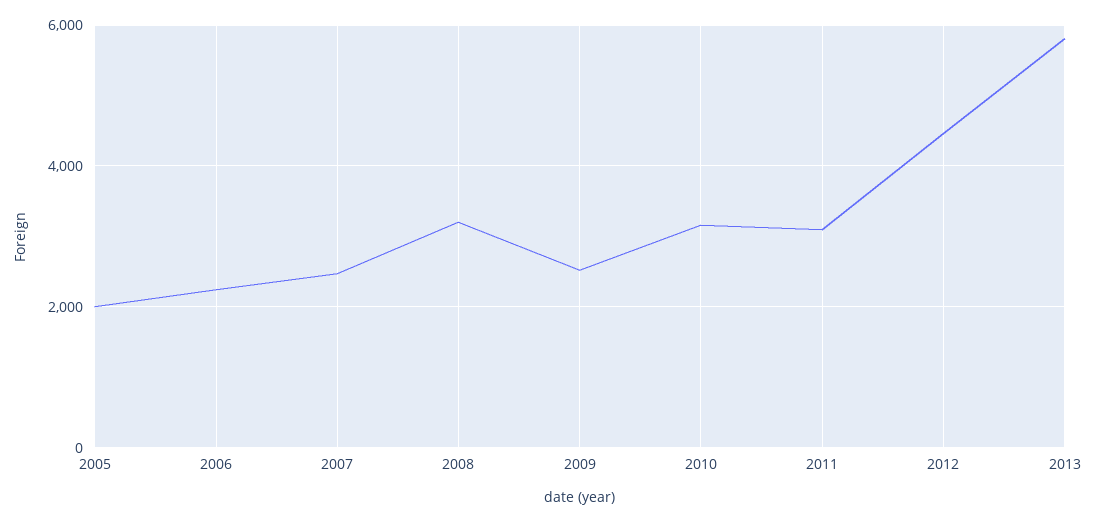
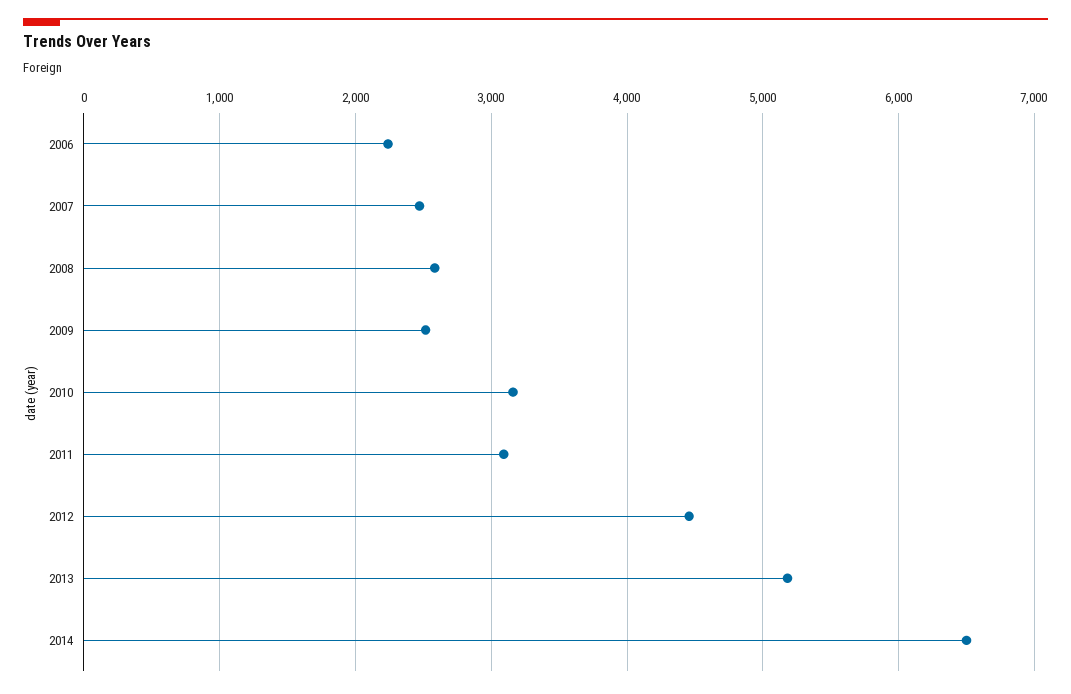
2005: 2000 -> none
2008: 3200 -> 2600
2013: 5800 -> 5200
2014: none -> 6500

